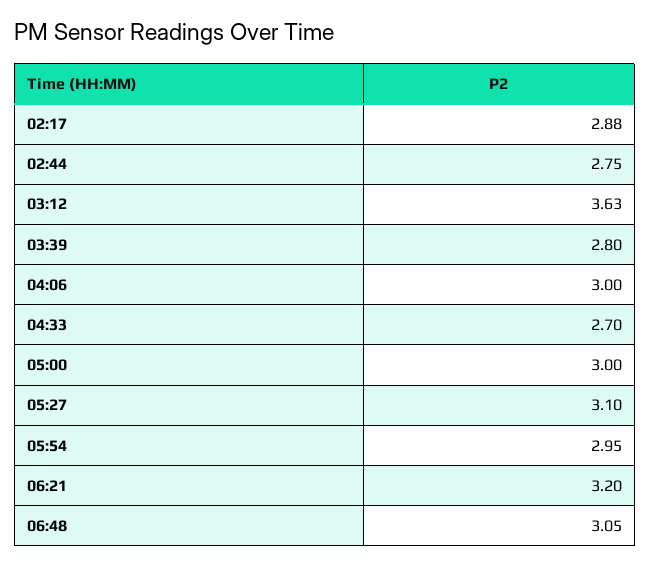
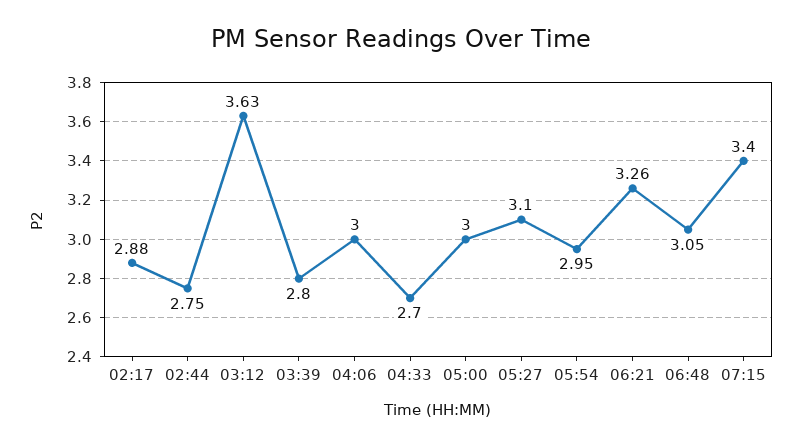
06:21: 3.2 -> 3.26
07:15: none -> 3.4

